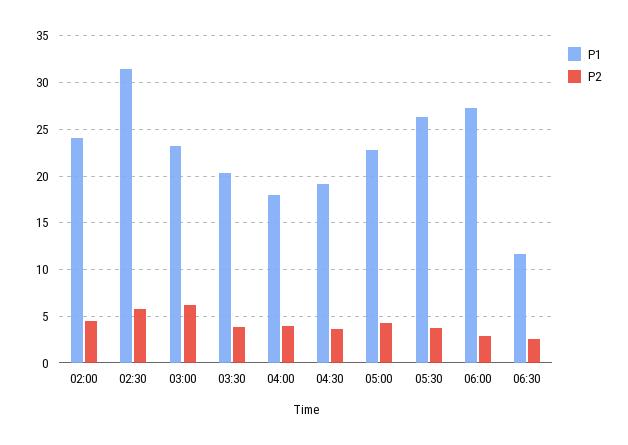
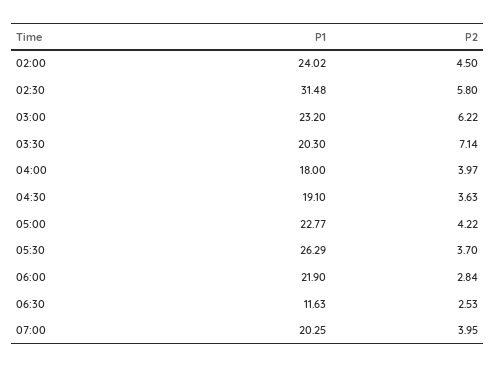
P2, 03:30: 4 -> 7.14
P1, 06:00: 27 -> 21.9
P1, 07:00: none -> 20.25
P2, 07:00: none -> 3.95

